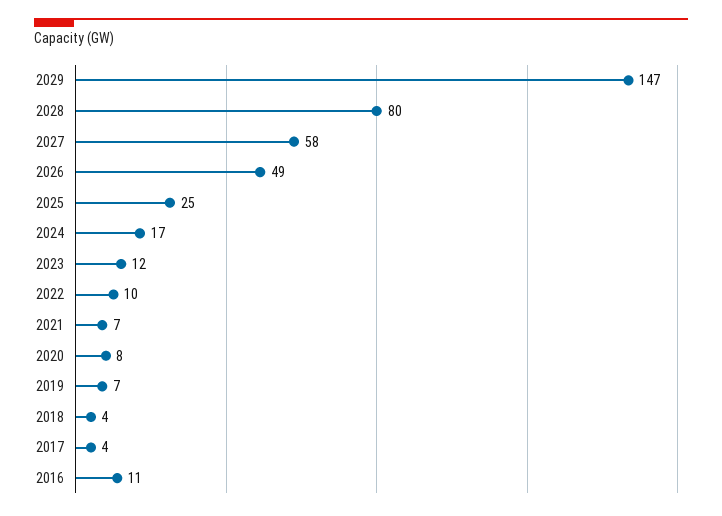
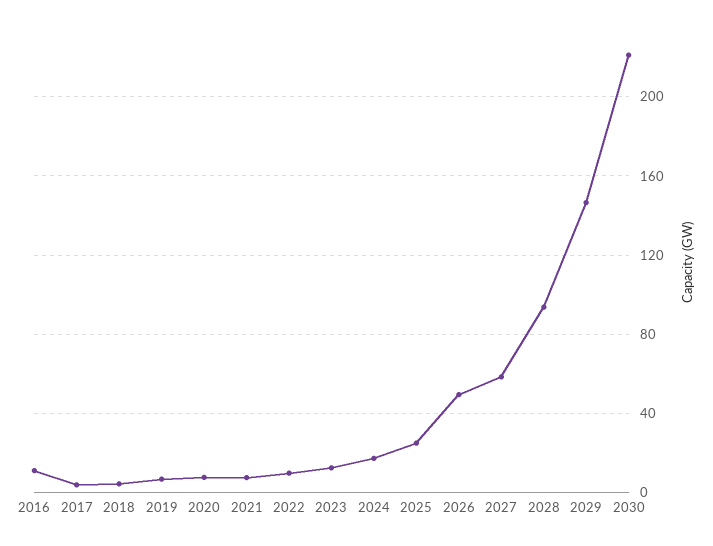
2028: 80 -> 95
2030: none -> 220

